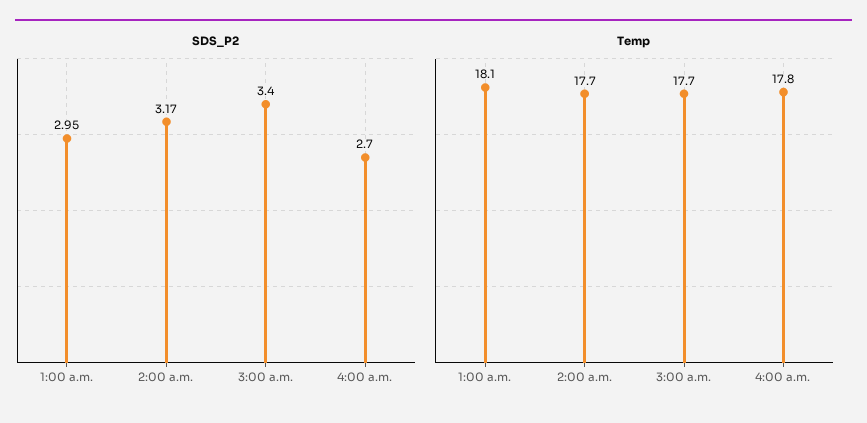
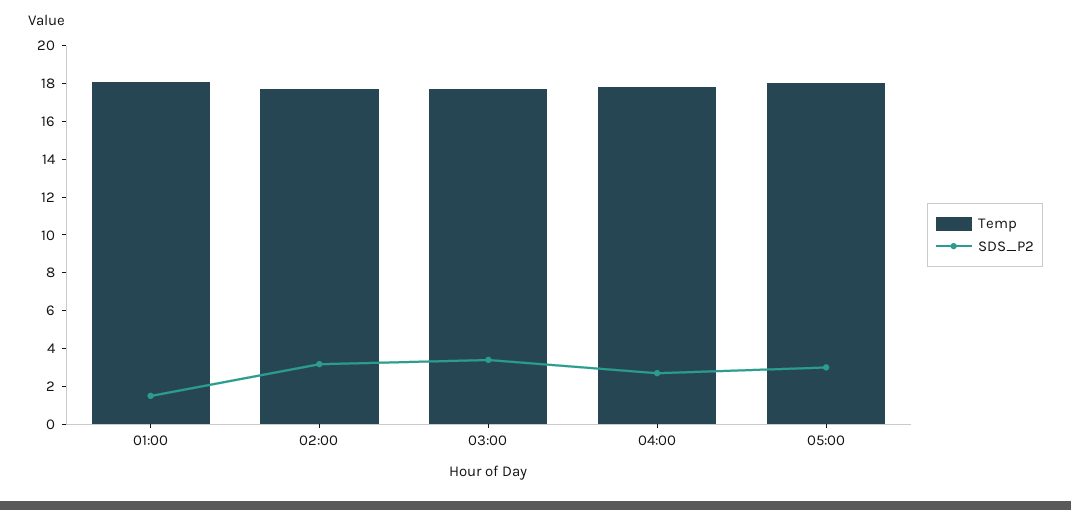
SDS_P2, 1:00 a.m.: 2.95 -> 1.5
Temp, 05:00: none -> 18
SDS_P2, 05:00: none -> 3

